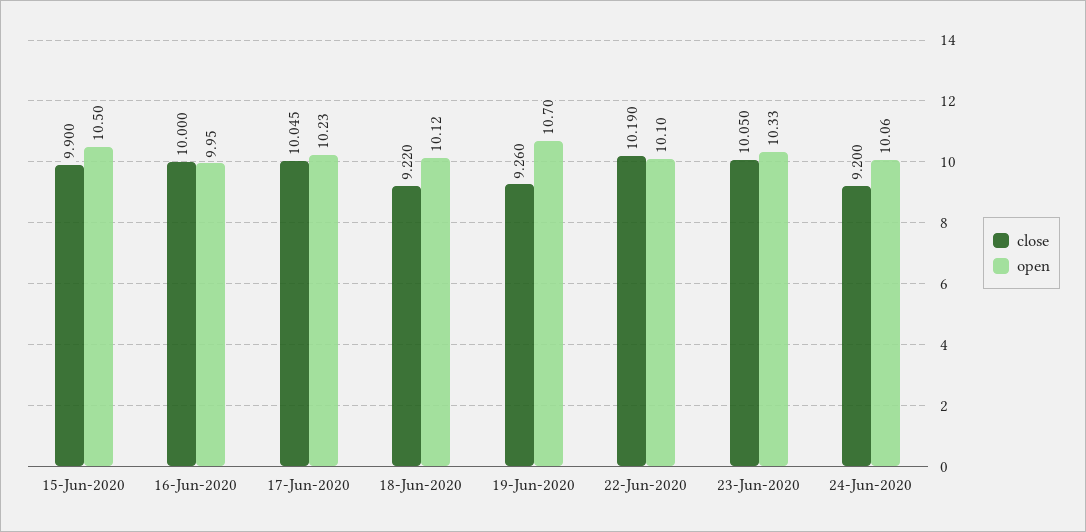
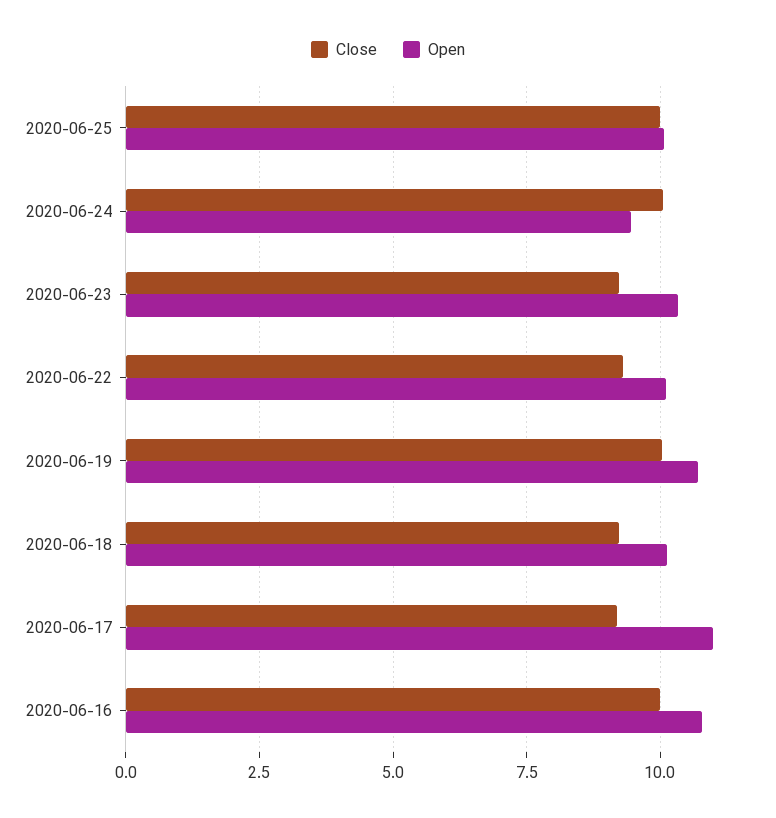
close, 15-Jun-2020: 9.9 -> none
open, 15-Jun-2020: 10.5 -> none
open, 16-Jun-2020: 9.95 -> 10.75
close, 17-Jun-2020: 10.045 -> 9.25
open, 17-Jun-2020: 10.23 -> 11
close, 19-Jun-2020: 9.26 -> 10
close, 22-Jun-2020: 10.19 -> 9.25
close, 23-Jun-2020: 10.05 -> 9.25
close, 24-Jun-2020: 9.2 -> 10
open, 24-Jun-2020: 10.06 -> 9.5
close, 2020-06-25: none -> 10
open, 2020-06-25: none -> 10

